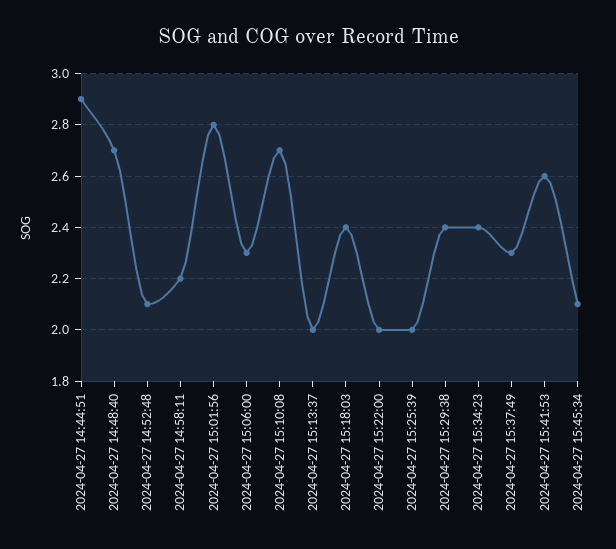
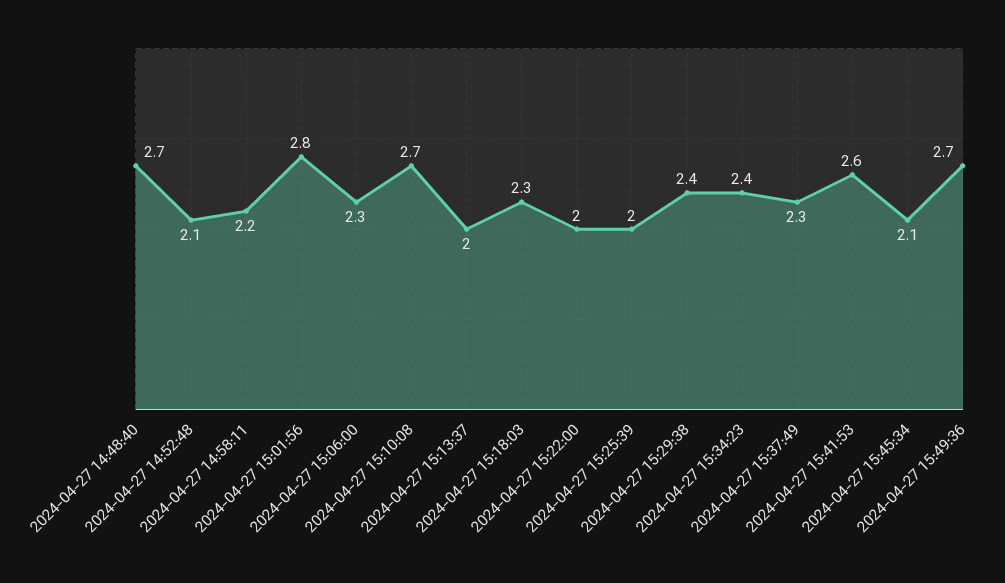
2024-04-27 14:44:51: 2.9 -> none
2024-04-27 15:18:03: 2.4 -> 2.3
2024-04-27 15:49:36: none -> 2.7

